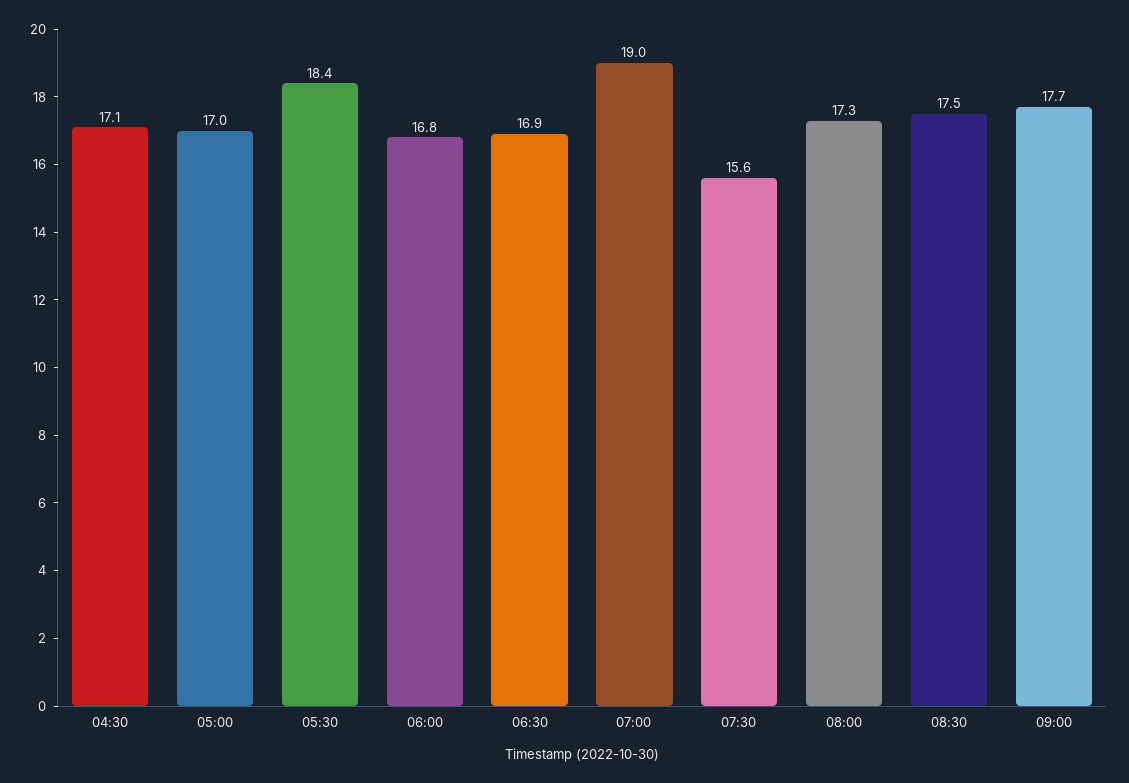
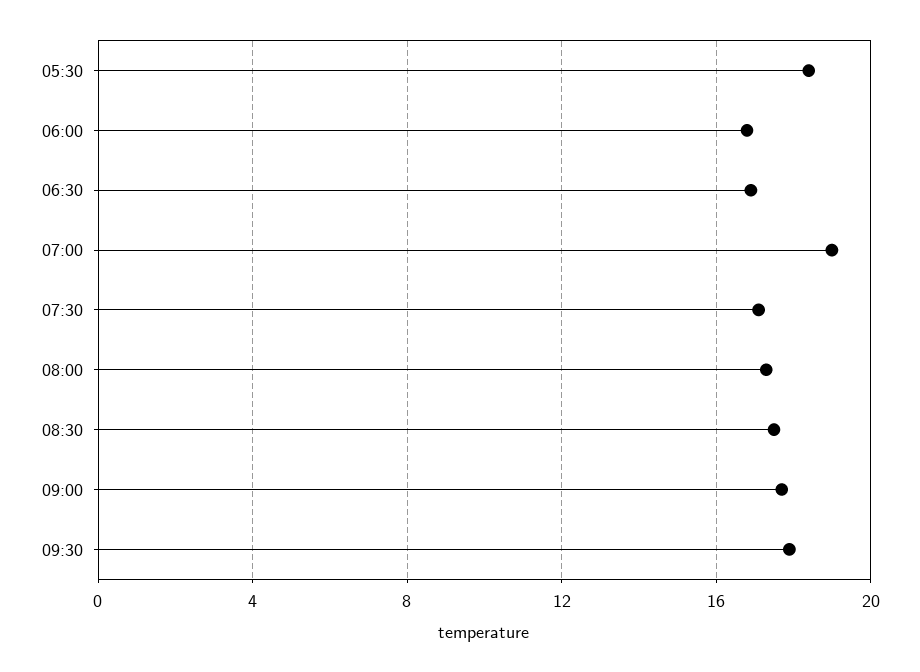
04:30: 17.1 -> none
05:00: 17 -> none
07:30: 15.6 -> 17
09:30: none -> 18

